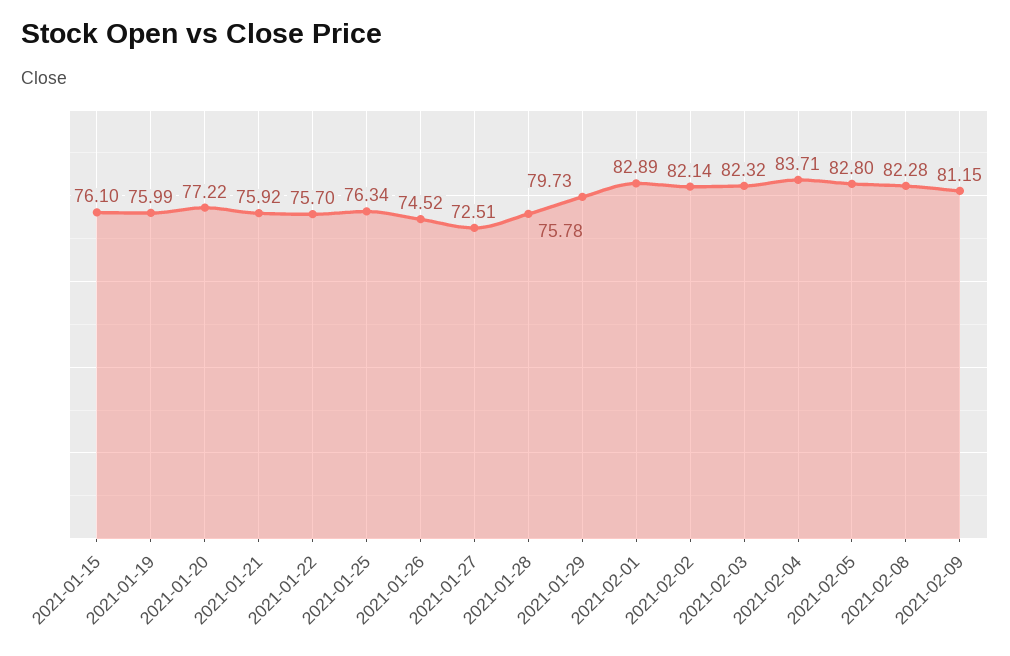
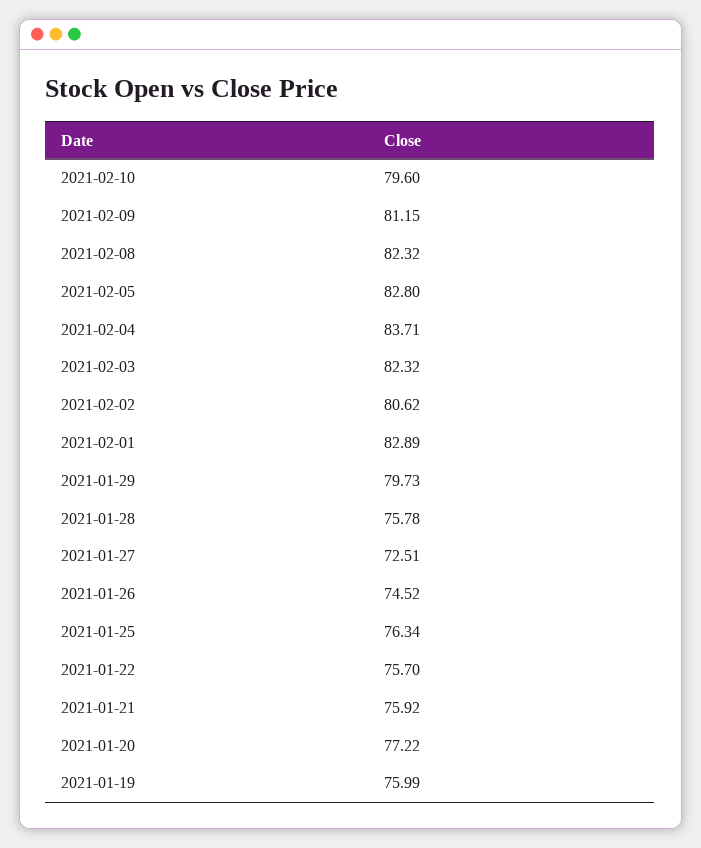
2021-01-15: 76.1 -> none
2021-02-02: 82.14 -> 80.62
2021-02-08: 82.28 -> 82.32
2021-02-10: none -> 79.6

